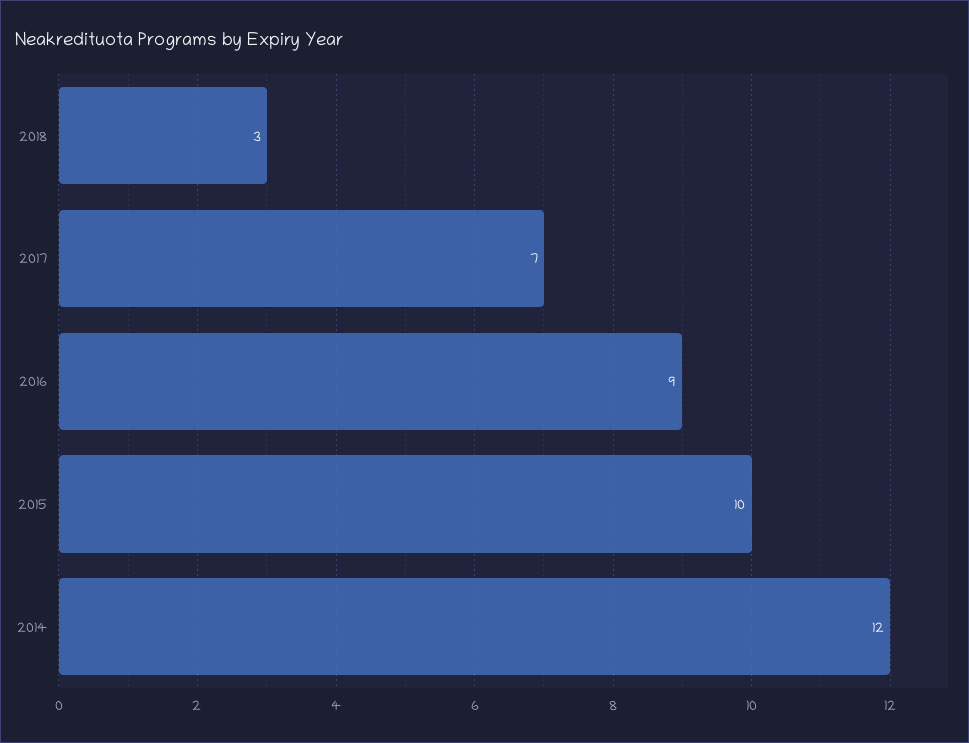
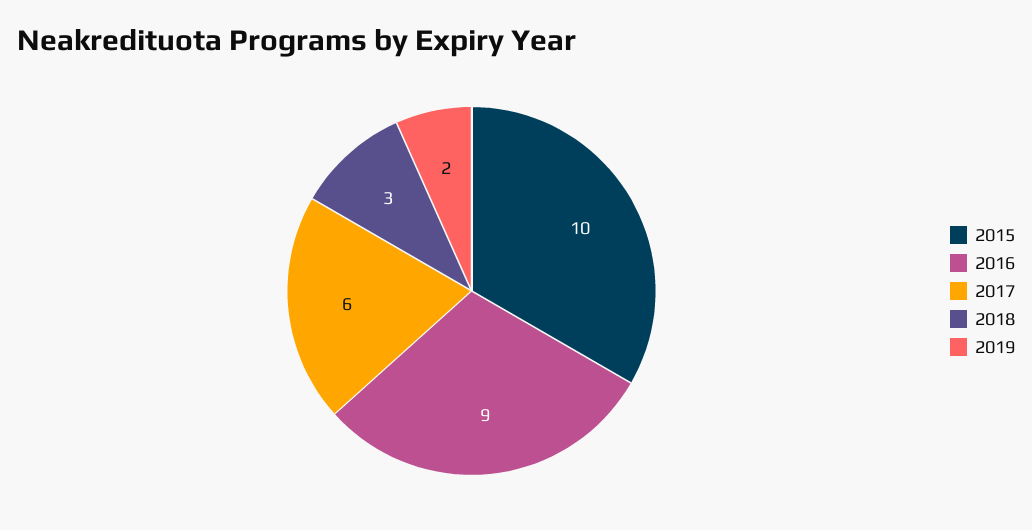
2017: 7 -> 6
2014: 12 -> none
2019: none -> 2

